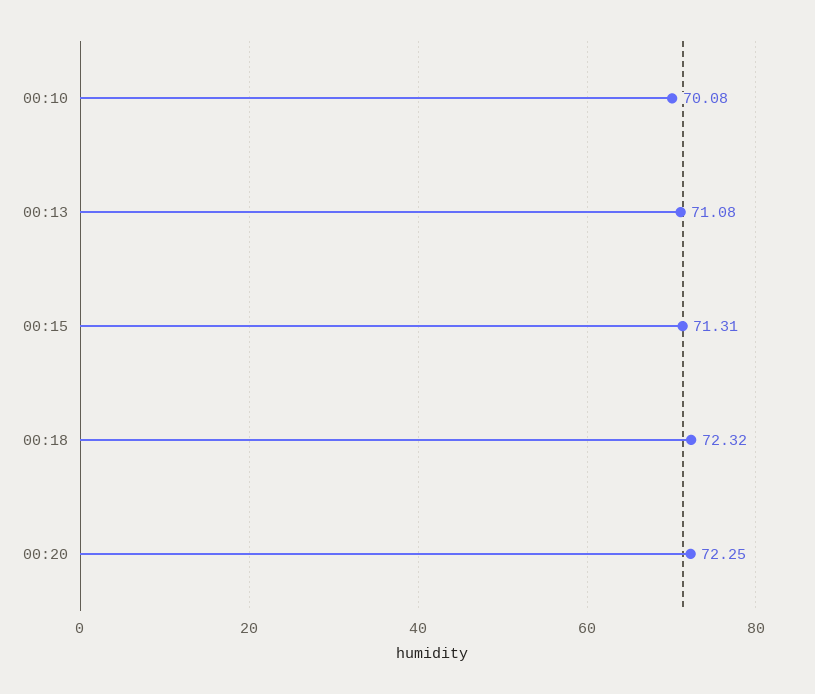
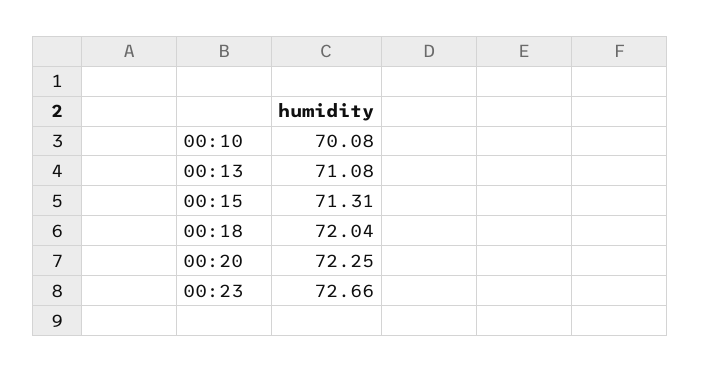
00:18: 72.32 -> 72.04
00:23: none -> 72.66

